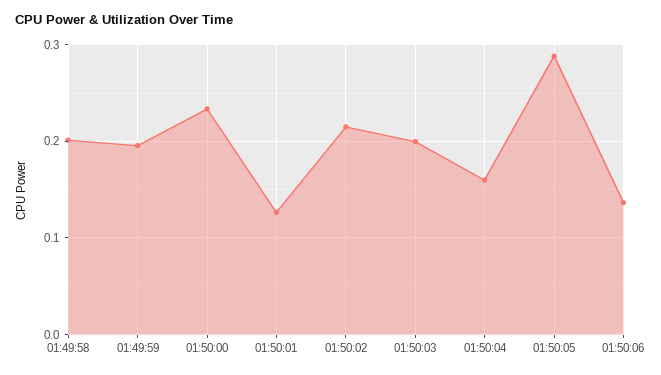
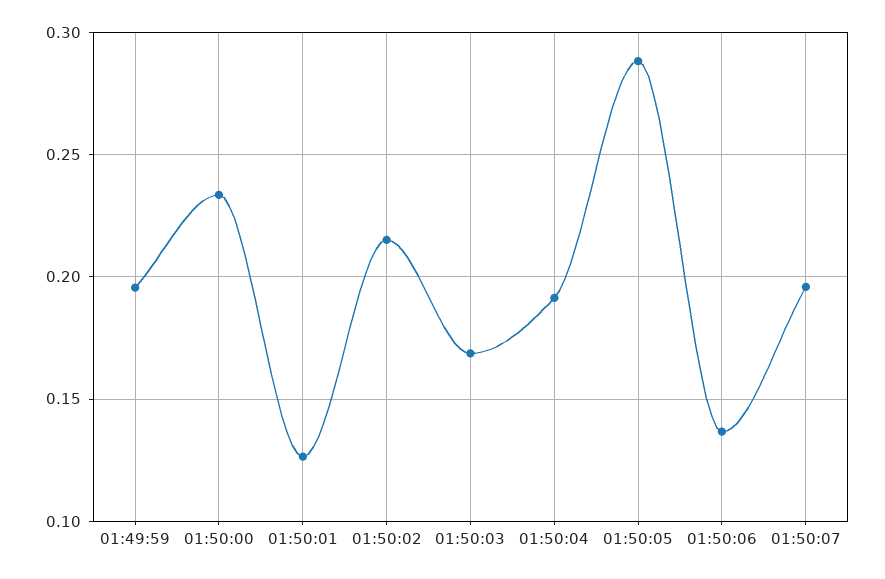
01:49:58: 0.2 -> none
01:50:03: 0.2 -> 0.17
01:50:04: 0.16 -> 0.19
01:50:07: none -> 0.195

